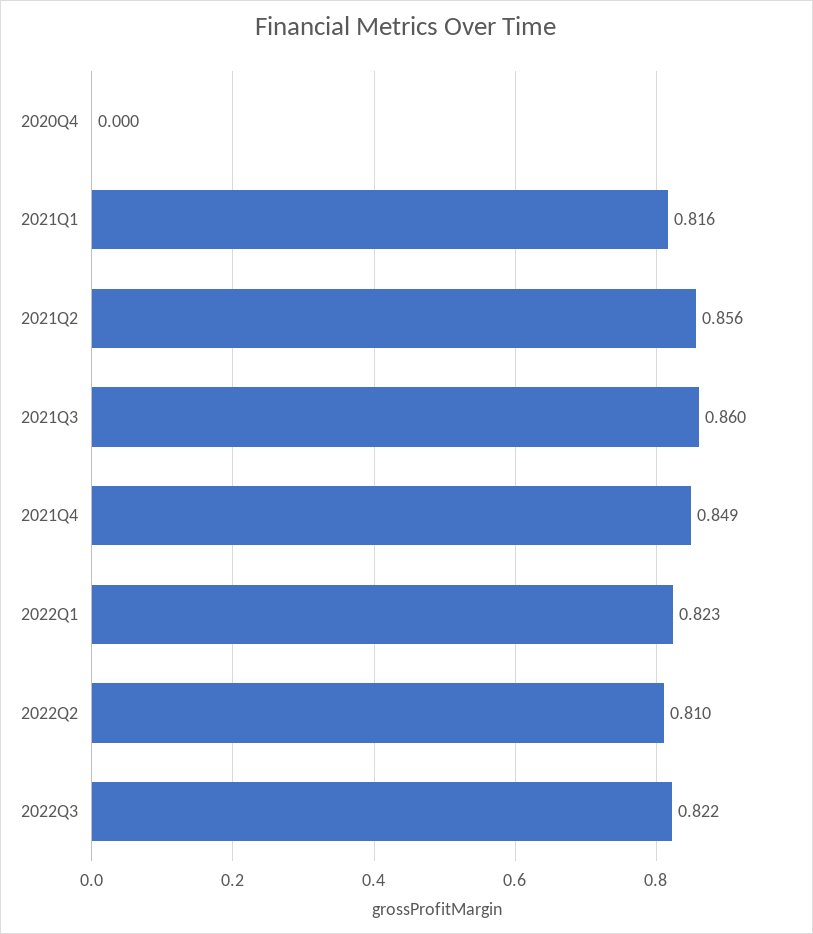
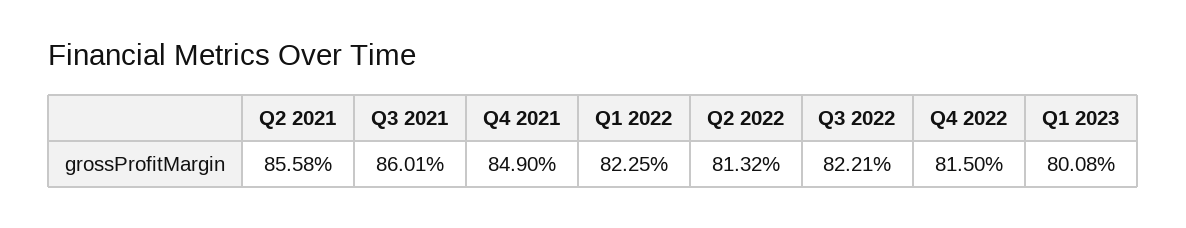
2020Q4: 0 -> none
2021Q1: 0.816 -> none
2022Q2: 0.81 -> 0.8132
Q4 2022: none -> 0.815
Q1 2023: none -> 0.8008

